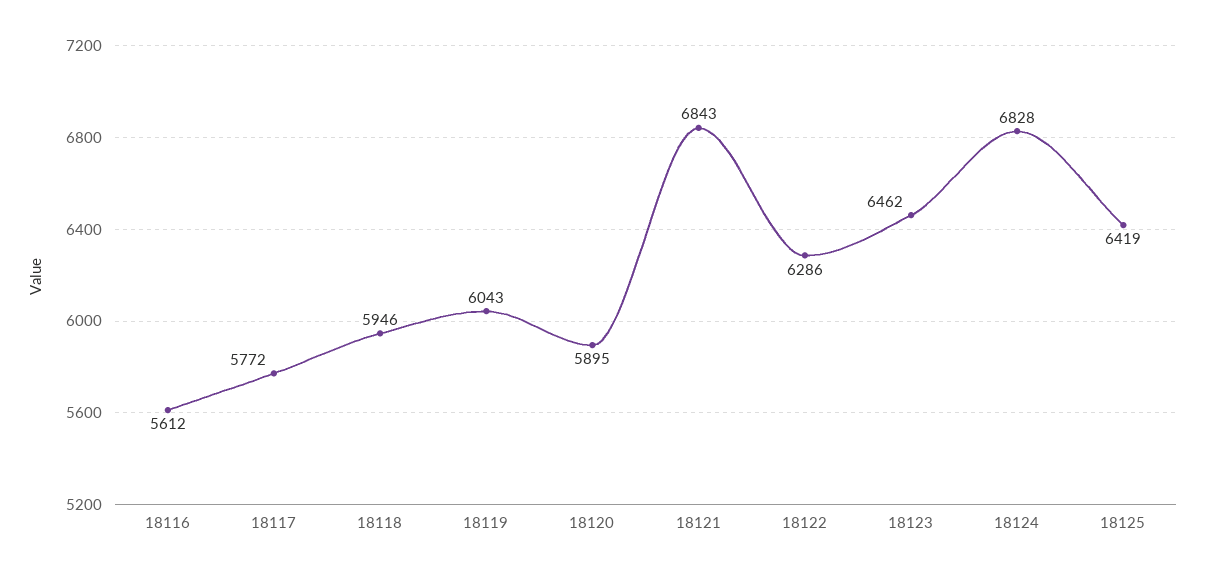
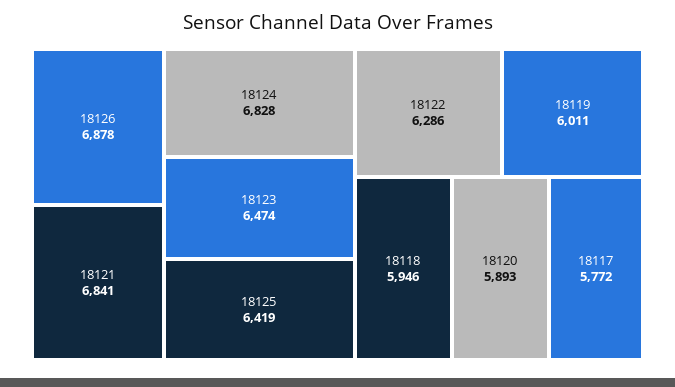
18116: 5612 -> none
18119: 6043 -> 6011
18120: 5895 -> 5893
18121: 6843 -> 6841
18123: 6462 -> 6474
18126: none -> 6878

